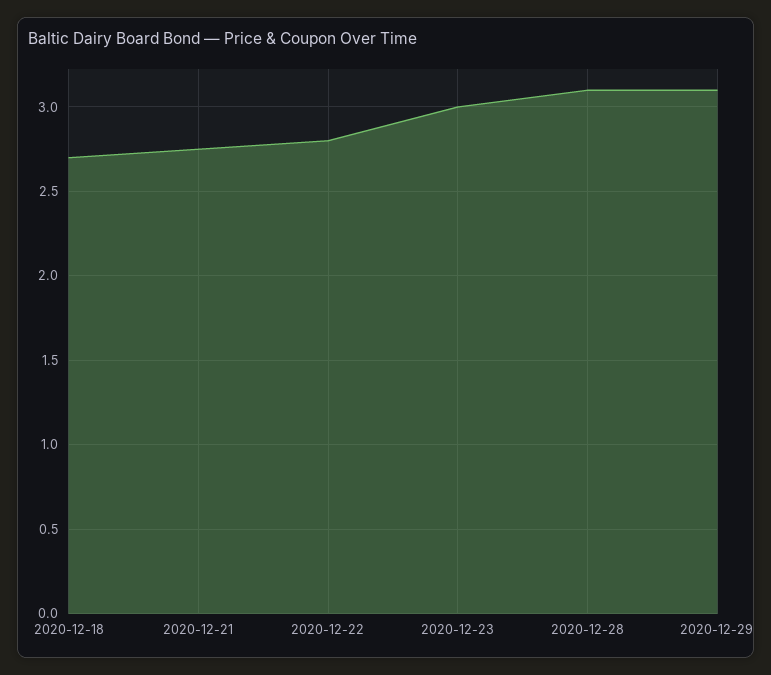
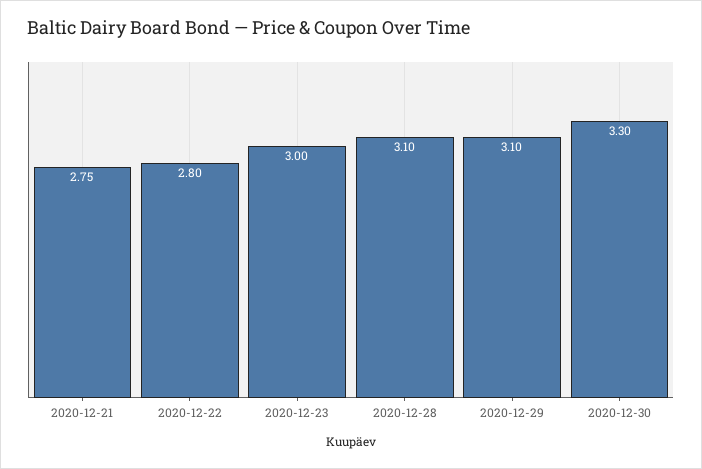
2020-12-18: 2.7 -> none
2020-12-30: none -> 3.3

